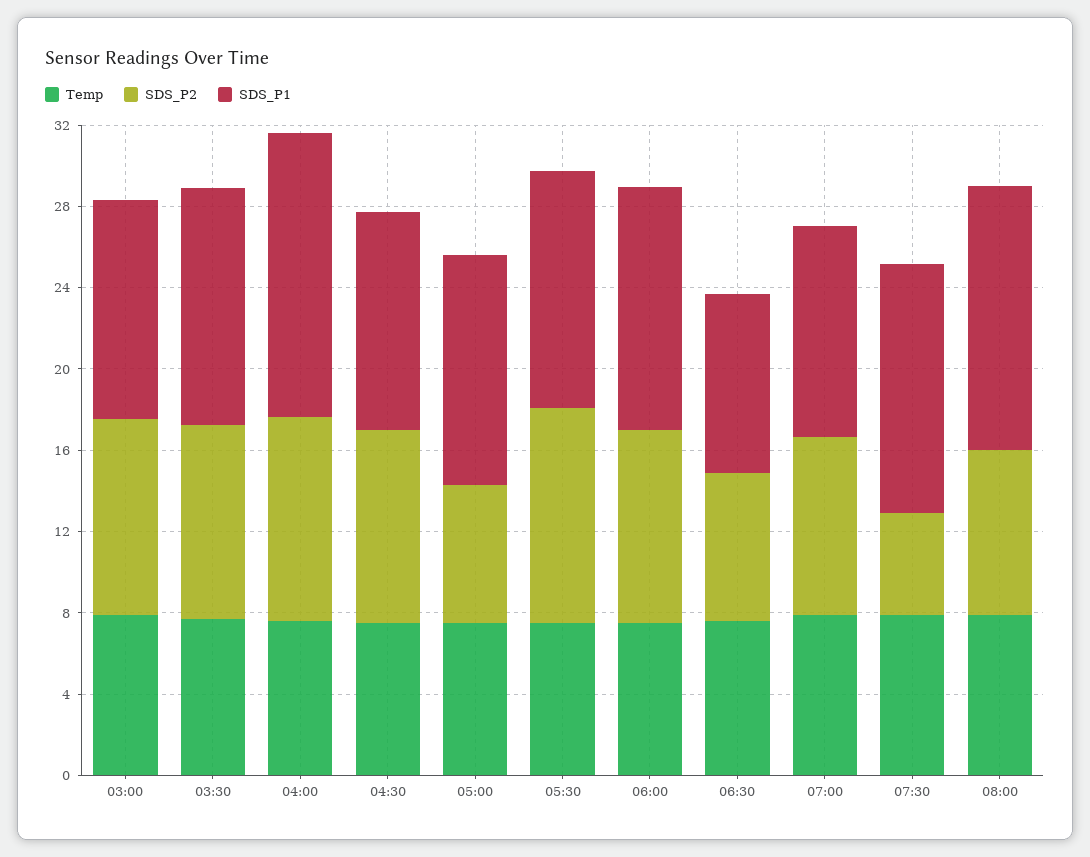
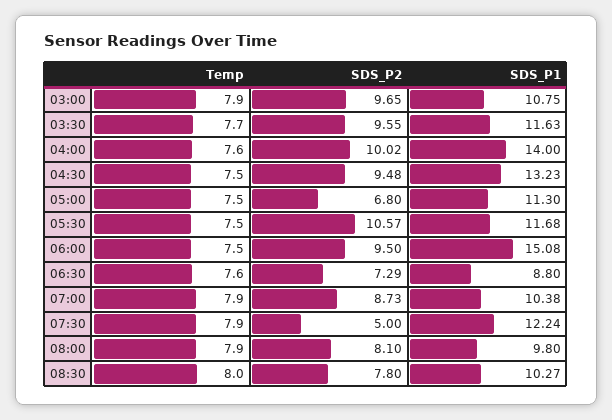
SDS_P1, 04:30: 11 -> 13.23
SDS_P1, 06:00: 12 -> 15.08
SDS_P1, 08:00: 13 -> 9.8
Temp, 08:30: none -> 8
SDS_P2, 08:30: none -> 7.8
SDS_P1, 08:30: none -> 10.27

